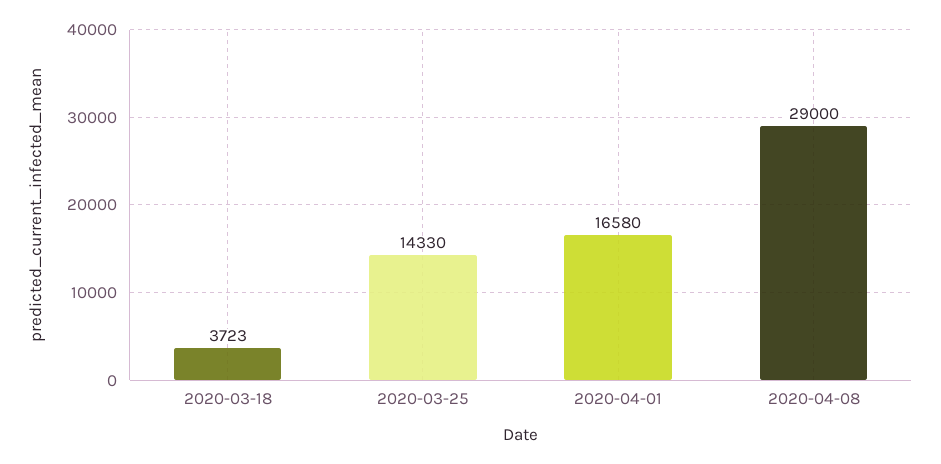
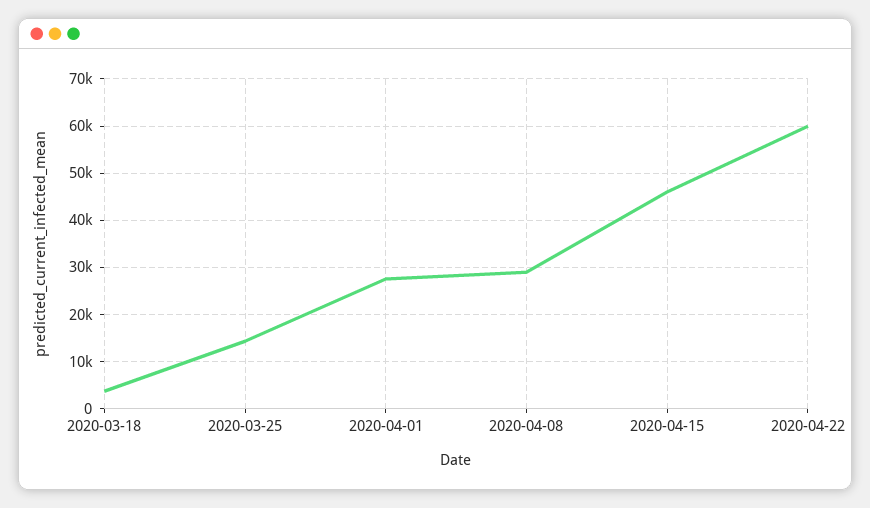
2020-04-01: 16580 -> 28000
2020-04-15: none -> 46000
2020-04-22: none -> 60000

